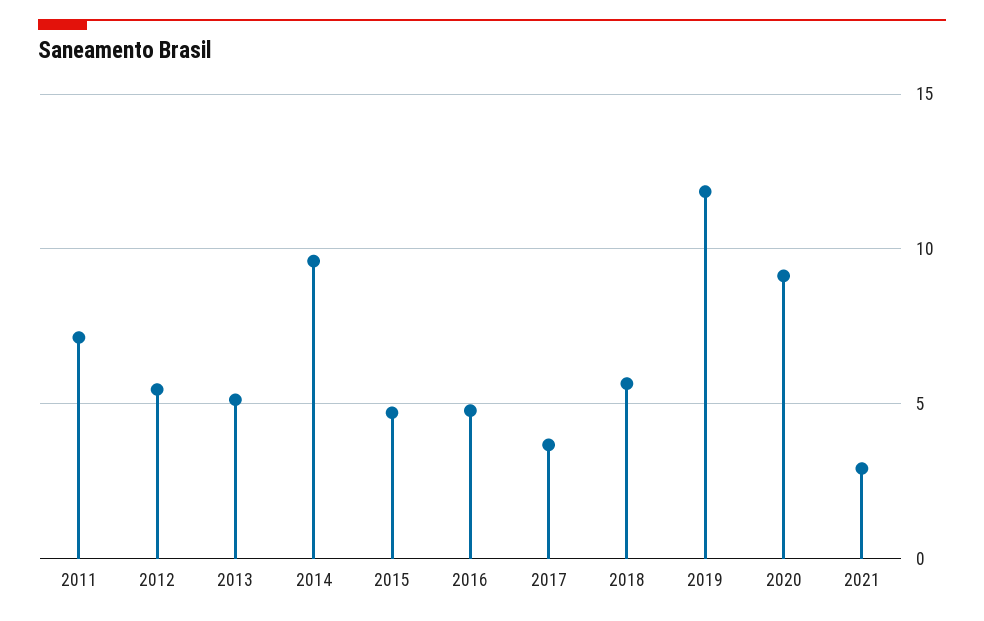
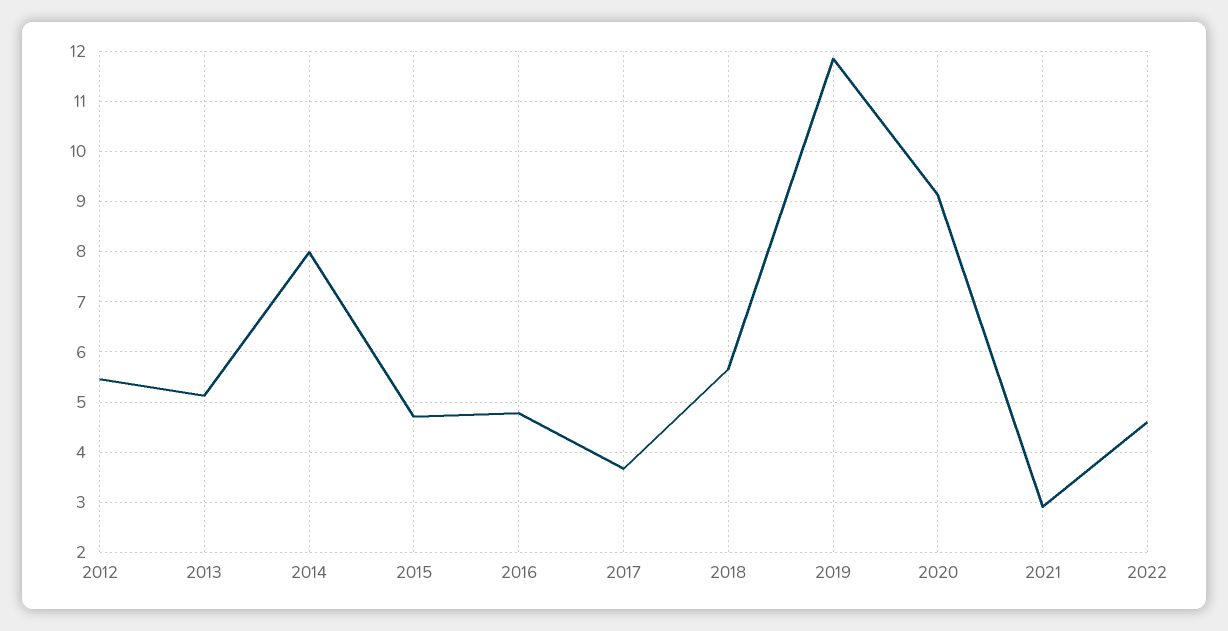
2011: 7 -> none
2014: 9.5 -> 8
2022: none -> 4.6

